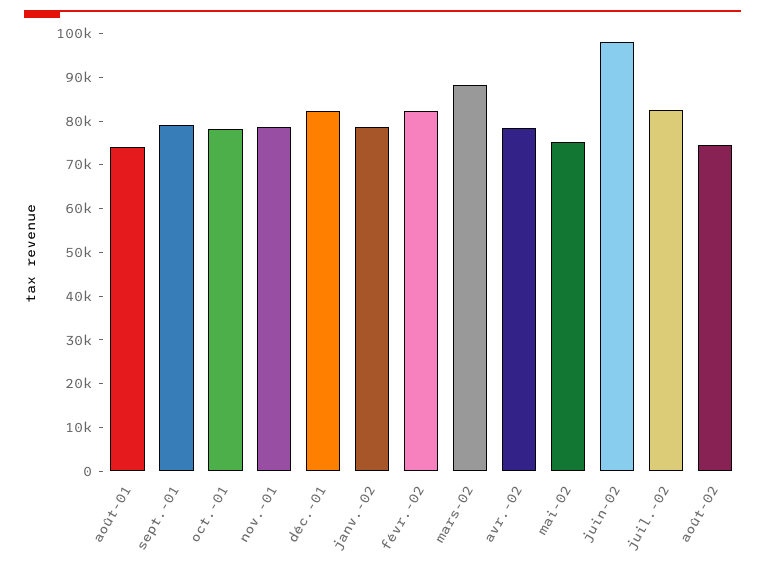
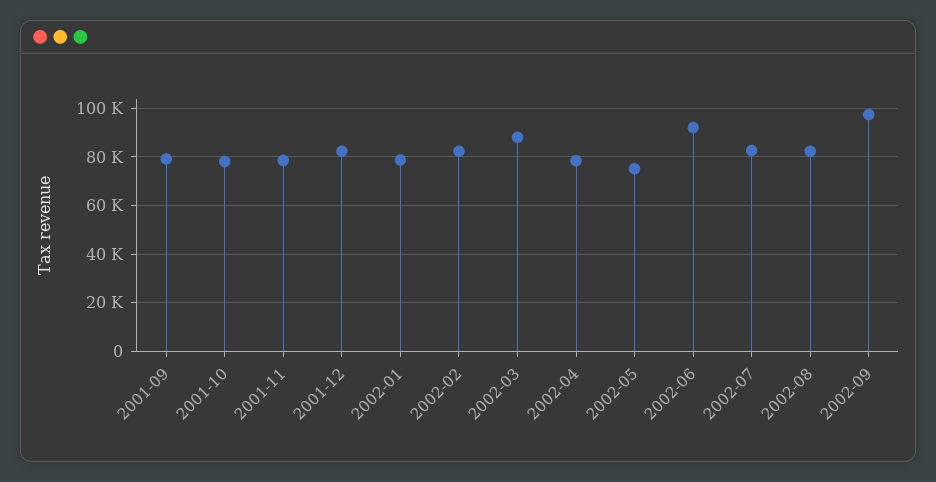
août-01: 74000 -> none
juin-02: 98000 -> 92500
août-02: 74000 -> 82500
2002-09: none -> 97500

